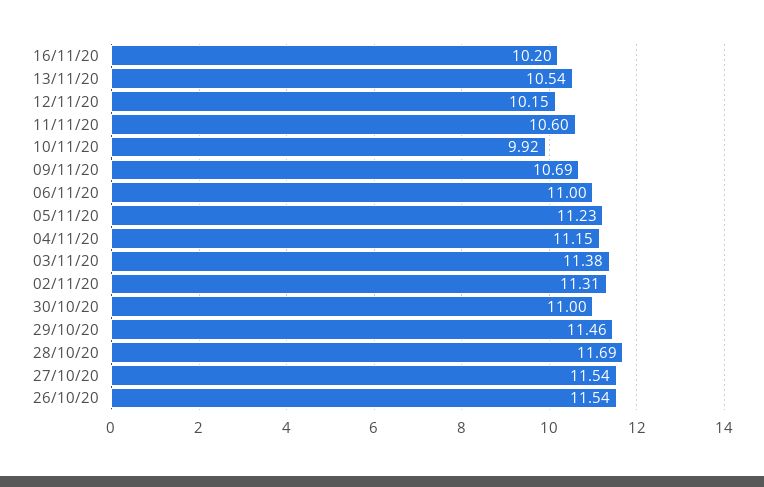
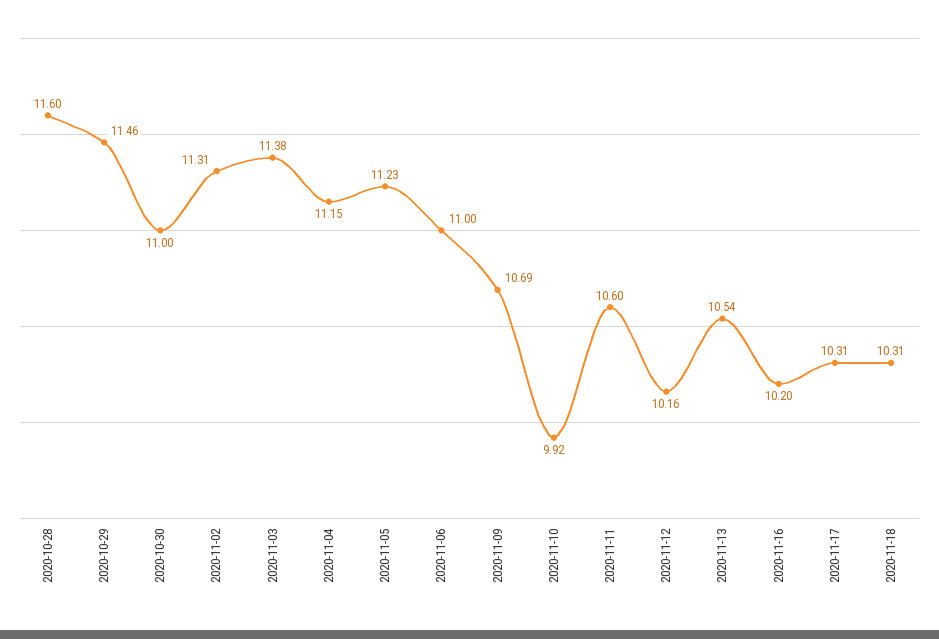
12/11/20: 10.15 -> 10.16
28/10/20: 11.69 -> 11.6
27/10/20: 11.54 -> none
26/10/20: 11.54 -> none
2020-11-17: none -> 10.31
2020-11-18: none -> 10.31

